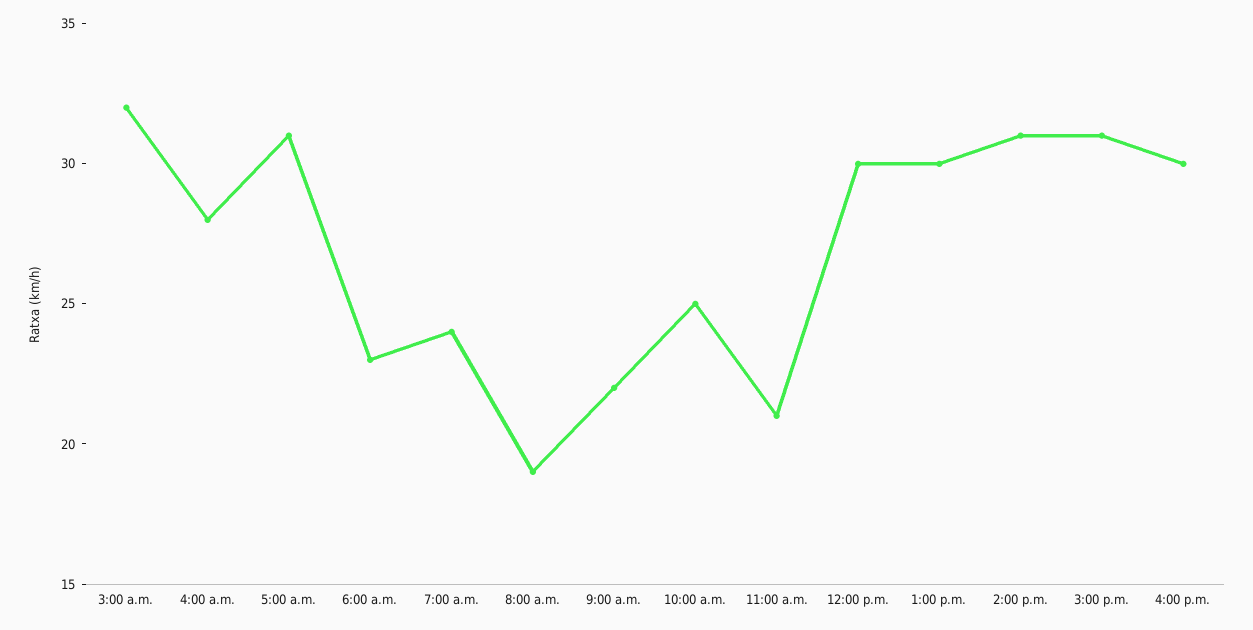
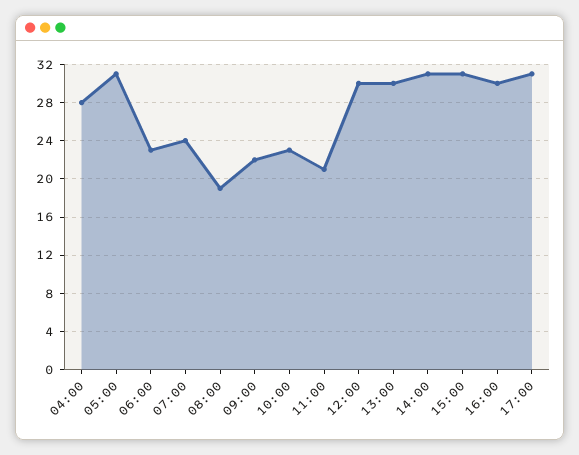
3:00 a.m.: 32 -> none
10:00 a.m.: 25 -> 23
17:00: none -> 31

